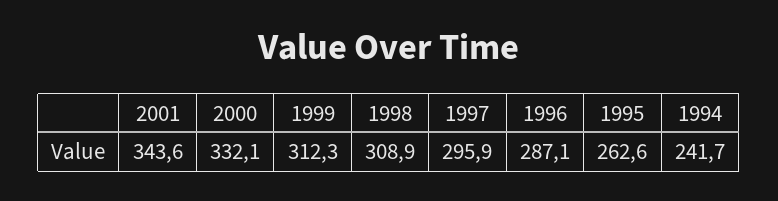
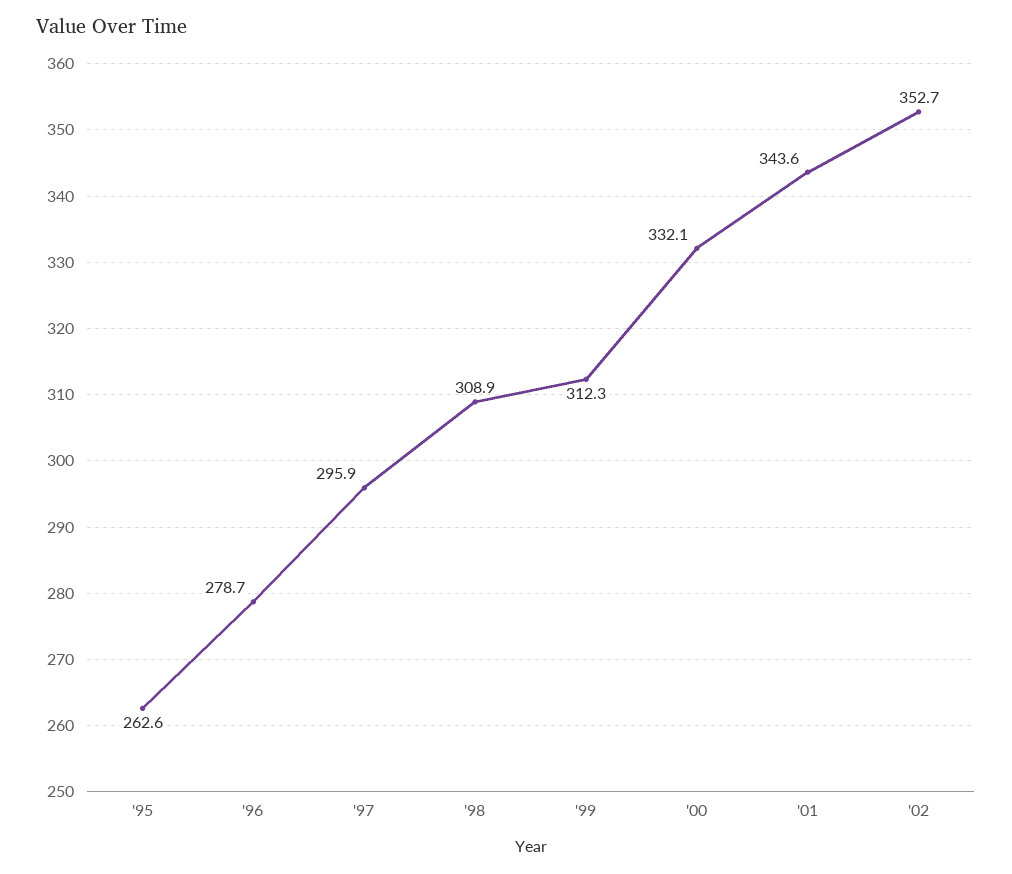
1996: 287.1 -> 278.7
1994: 241.7 -> none
'02: none -> 352.7

